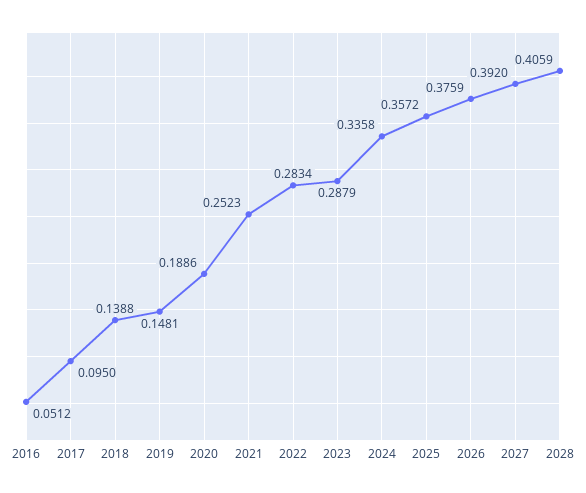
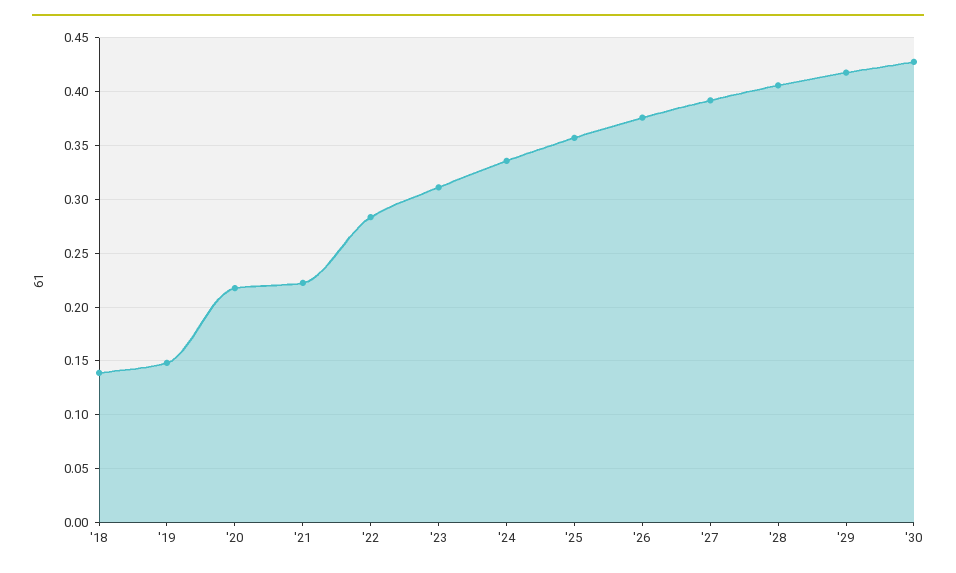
2016: 0.0512 -> none
2017: 0.095 -> none
2020: 0.1886 -> 0.22
2021: 0.2523 -> 0.22
2023: 0.2879 -> 0.31
'29: none -> 0.42
'30: none -> 0.43

